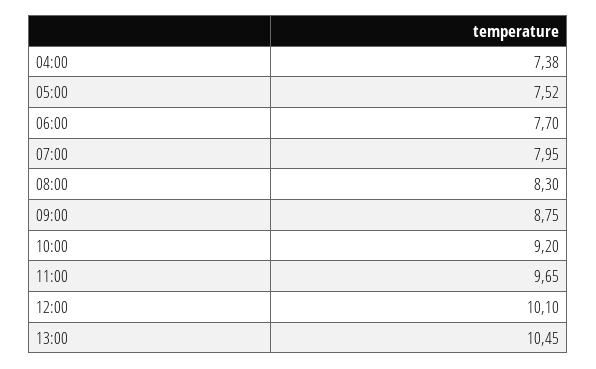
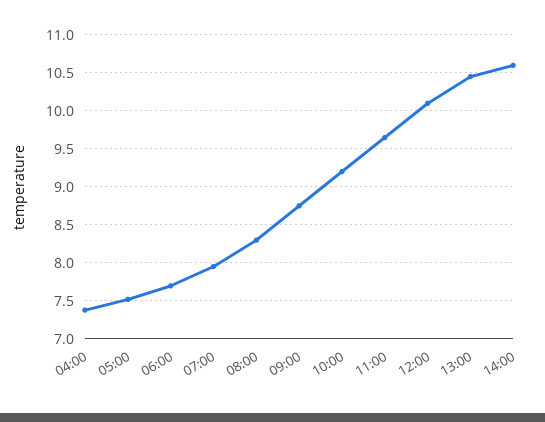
14:00: none -> 10.6

